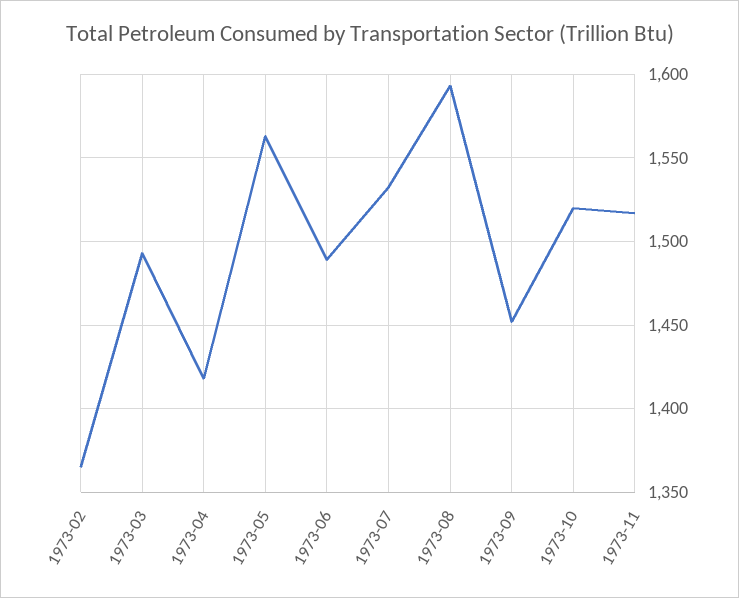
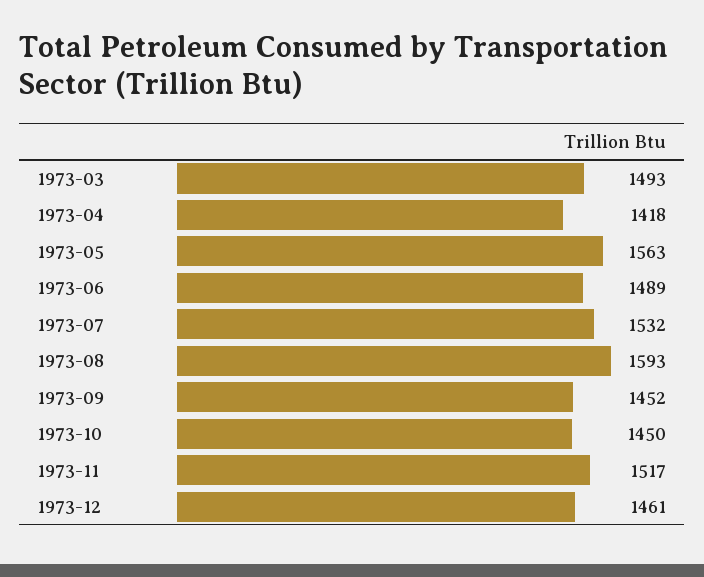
1973-02: 1365 -> none
1973-10: 1520 -> 1450
1973-12: none -> 1461

